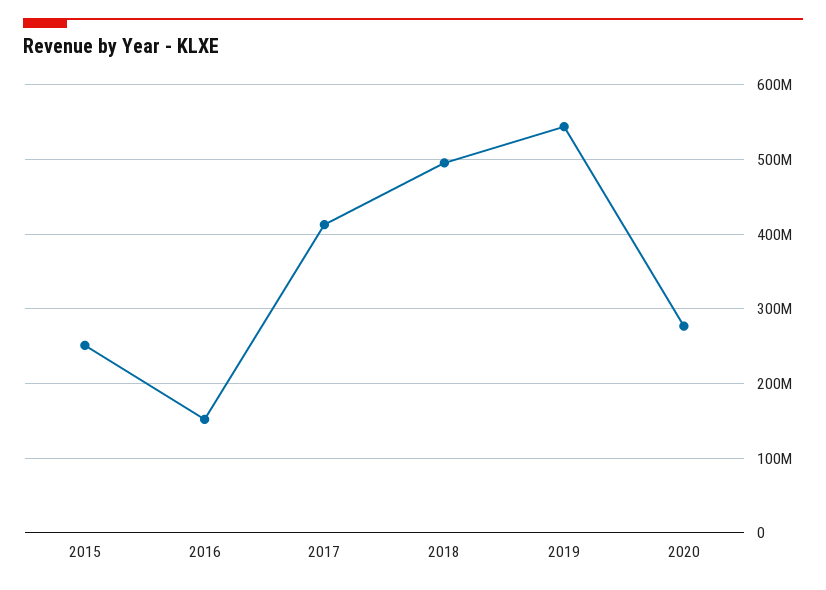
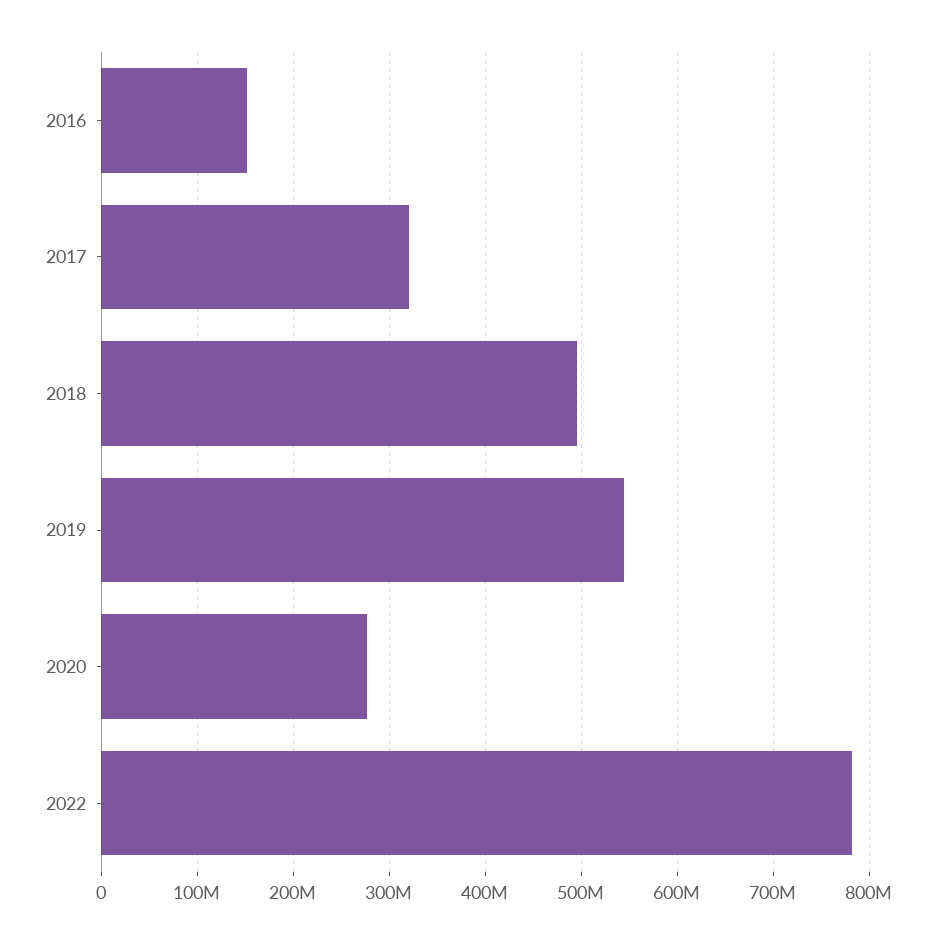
2015: 250000000 -> none
2017: 410000000 -> 320000000
2022: none -> 780000000

